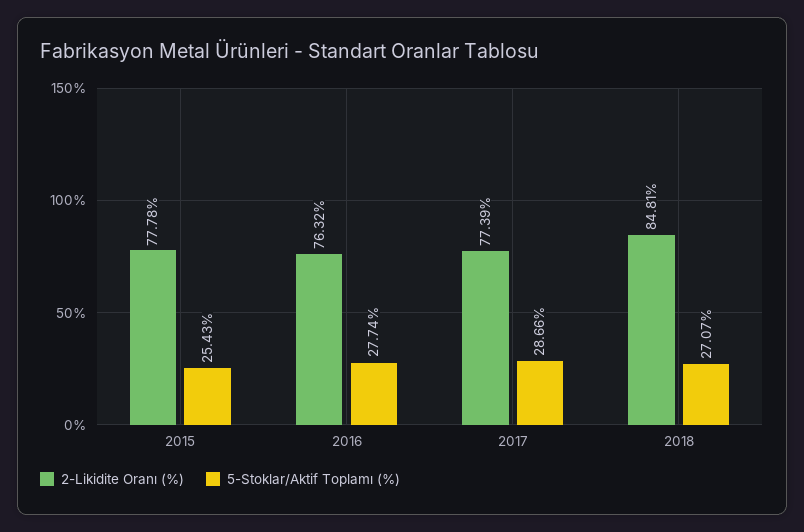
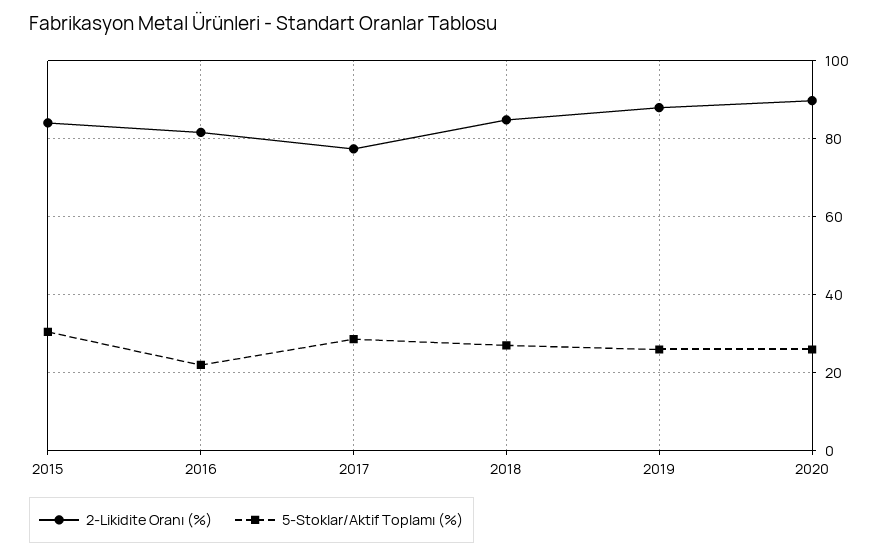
2-Likidite Oranı (%), 2015: 77.78 -> 84
5-Stoklar/Aktif Toplamı (%), 2015: 25.43 -> 30
2-Likidite Oranı (%), 2016: 76.32 -> 82
5-Stoklar/Aktif Toplamı (%), 2016: 27.74 -> 22
2-Likidite Oranı (%), 2019: none -> 88
5-Stoklar/Aktif Toplamı (%), 2019: none -> 26
2-Likidite Oranı (%), 2020: none -> 90
5-Stoklar/Aktif Toplamı (%), 2020: none -> 26

